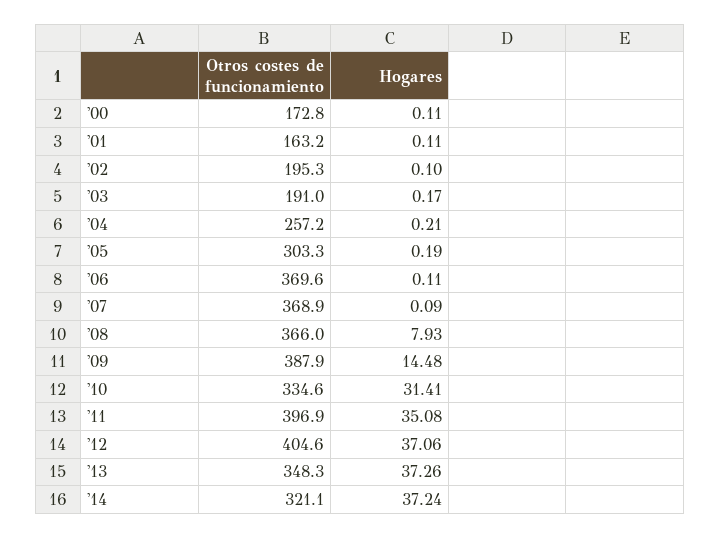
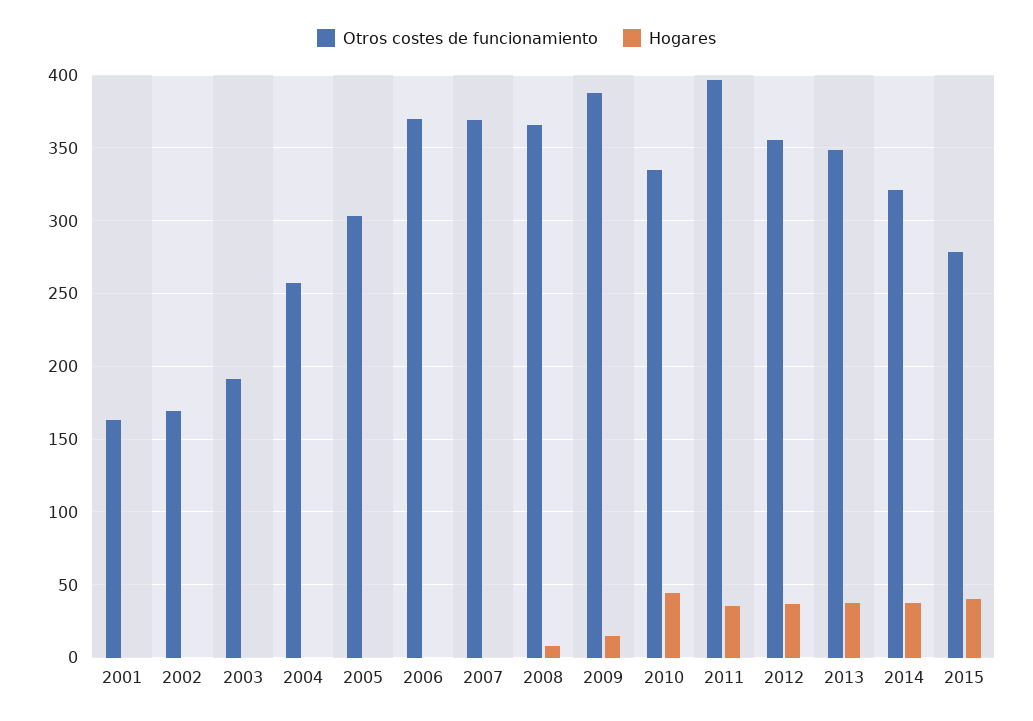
Otros costes de funcionamiento, '00: 172.8 -> none
Hogares, '00: 0.11 -> none
Otros costes de funcionamiento, '02: 195.3 -> 170
Hogares, '10: 31.41 -> 45
Otros costes de funcionamiento, '12: 404.6 -> 355
Otros costes de funcionamiento, 2015: none -> 280
Hogares, 2015: none -> 40

